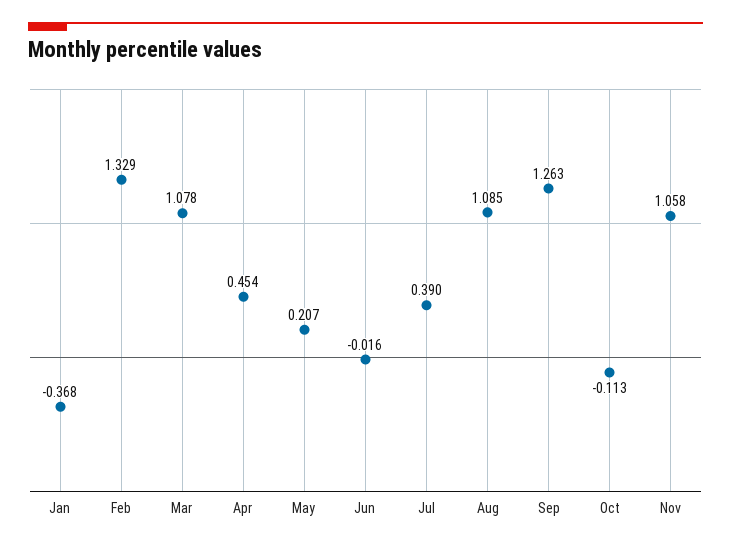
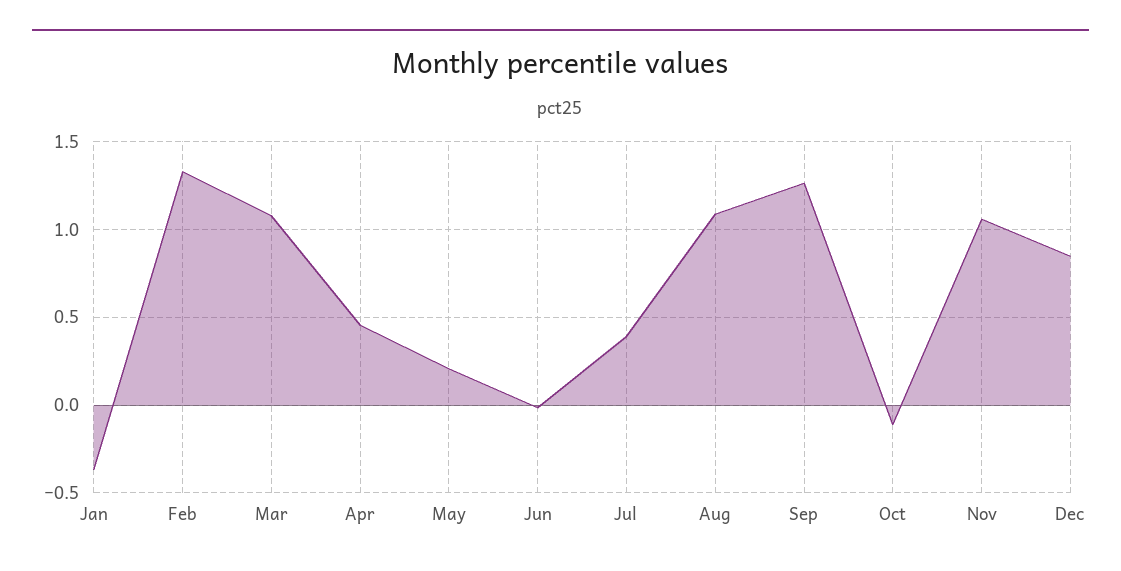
Dec: none -> 0.85

